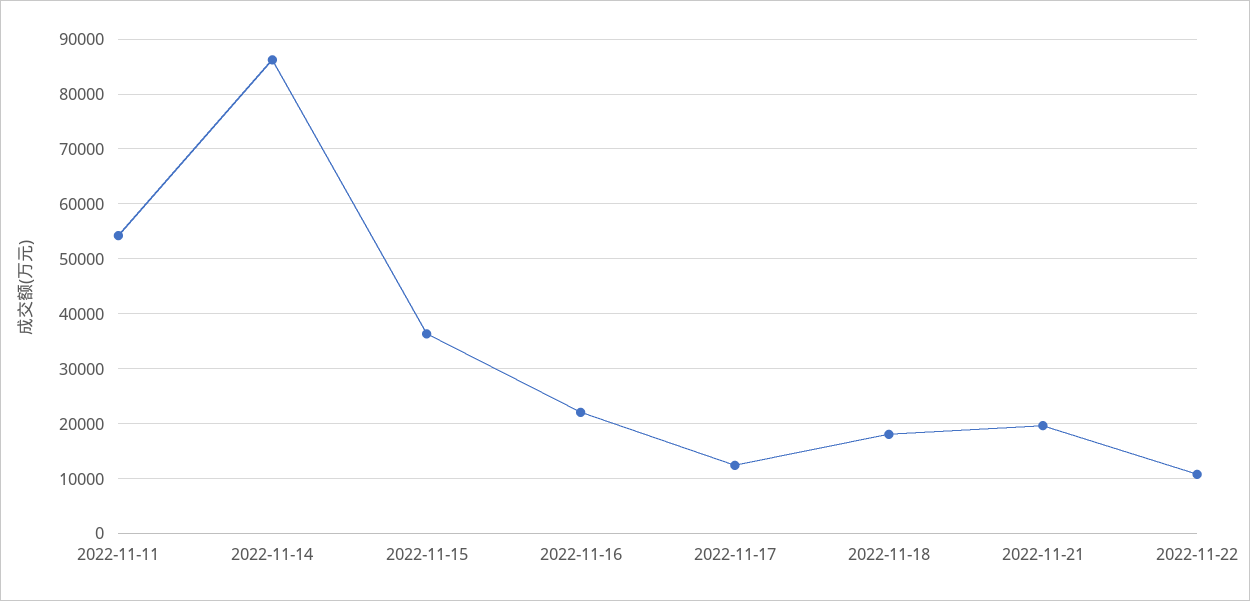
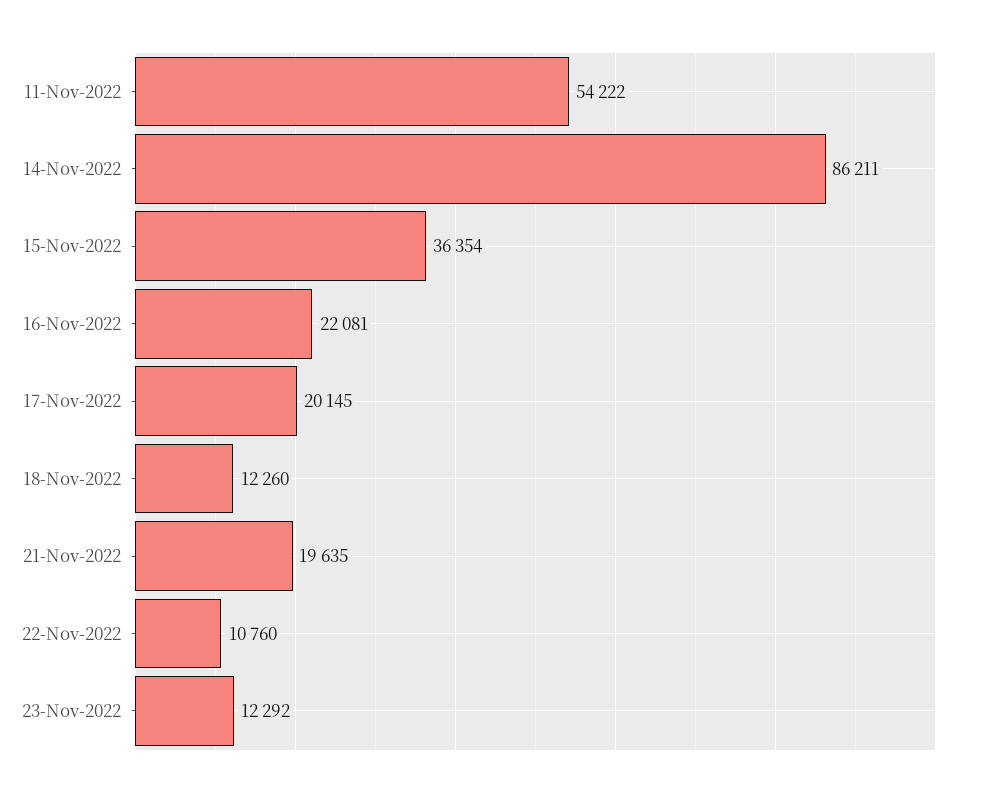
2022-11-17: 12000 -> 20145
2022-11-18: 18000 -> 12260
23-Nov-2022: none -> 12292

